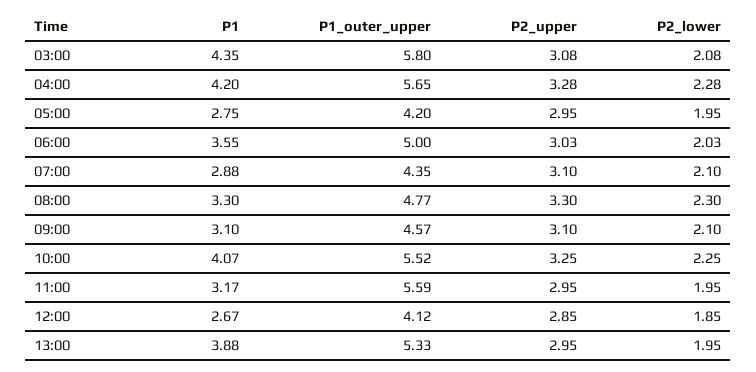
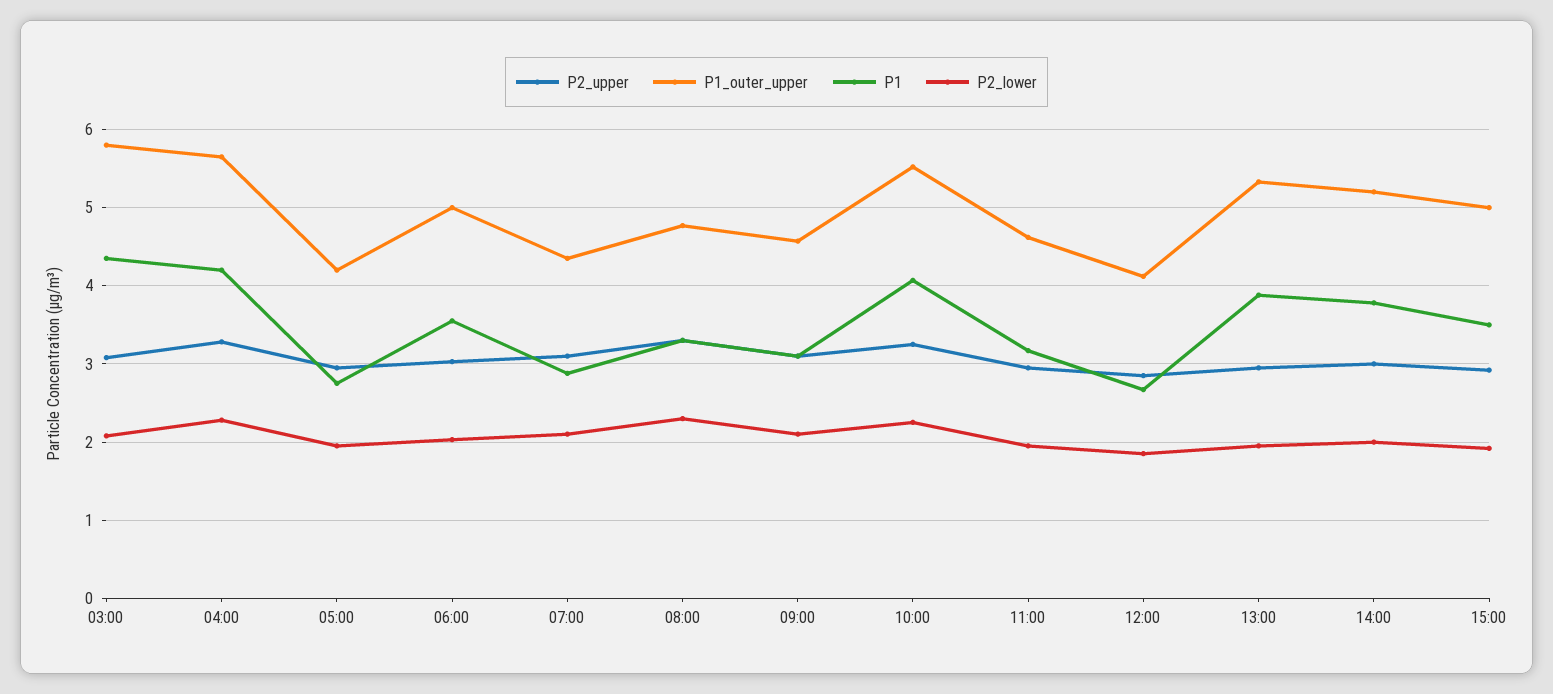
P1_outer_upper, 11:00: 5.59 -> 4.6
P2_upper, 14:00: none -> 3
P1_outer_upper, 14:00: none -> 5.2
P1, 14:00: none -> 3.8
P2_lower, 14:00: none -> 2
P2_upper, 15:00: none -> 2.9
P1_outer_upper, 15:00: none -> 5
P1, 15:00: none -> 3.5
P2_lower, 15:00: none -> 1.9

